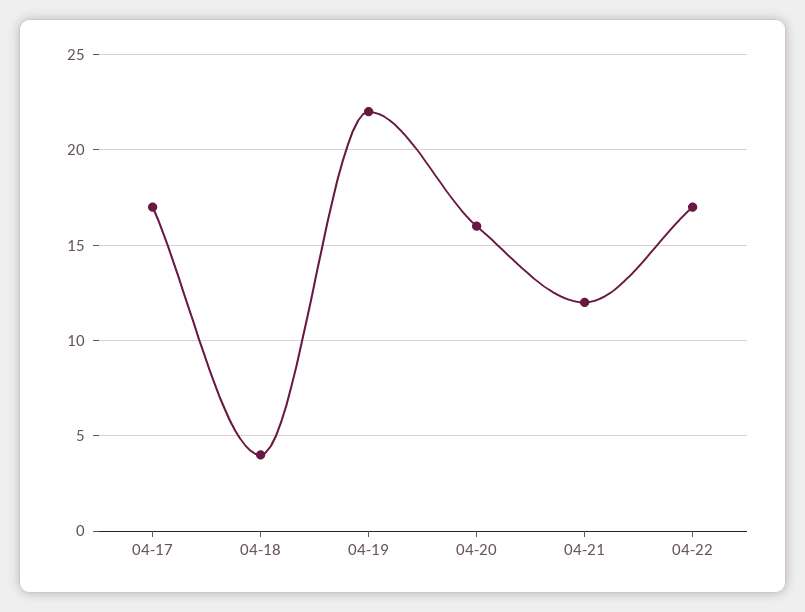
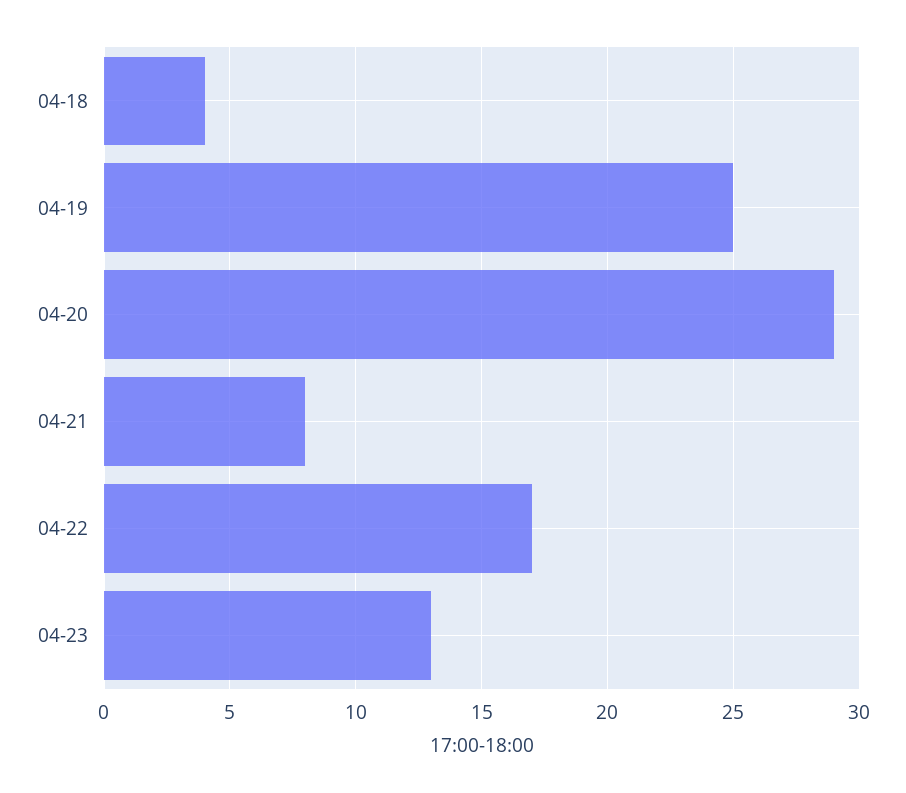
04-17: 17 -> none
04-19: 22 -> 25
04-20: 16 -> 29
04-21: 12 -> 8
04-23: none -> 13

